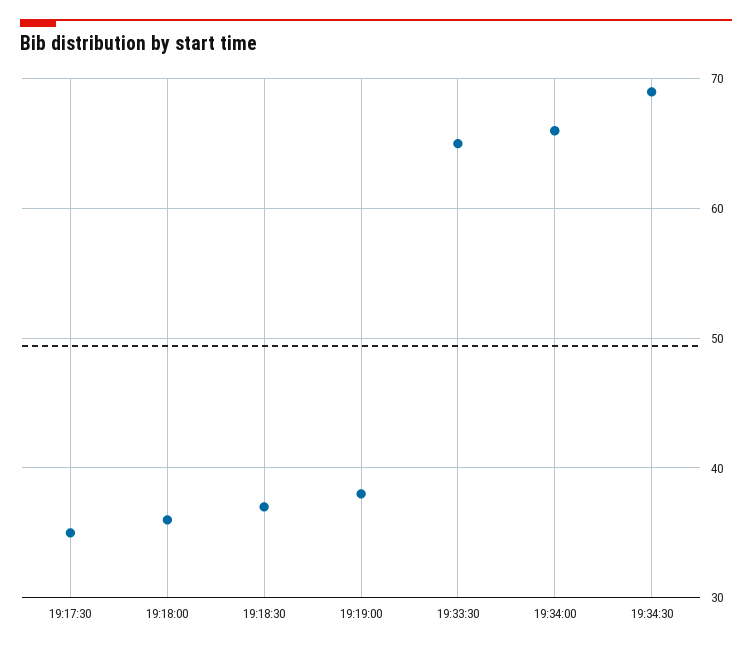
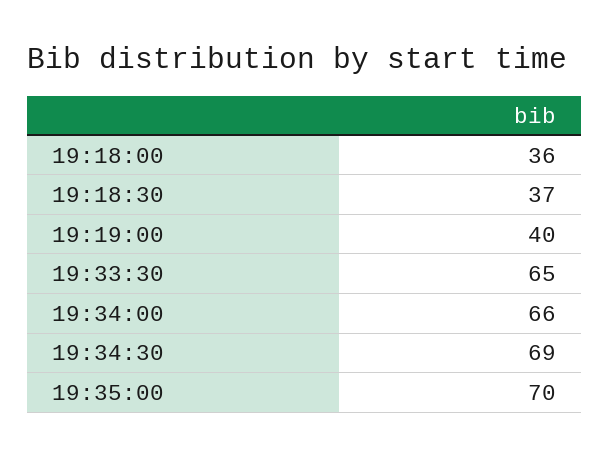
19:17:30: 35 -> none
19:19:00: 38 -> 40
19:35:00: none -> 70

